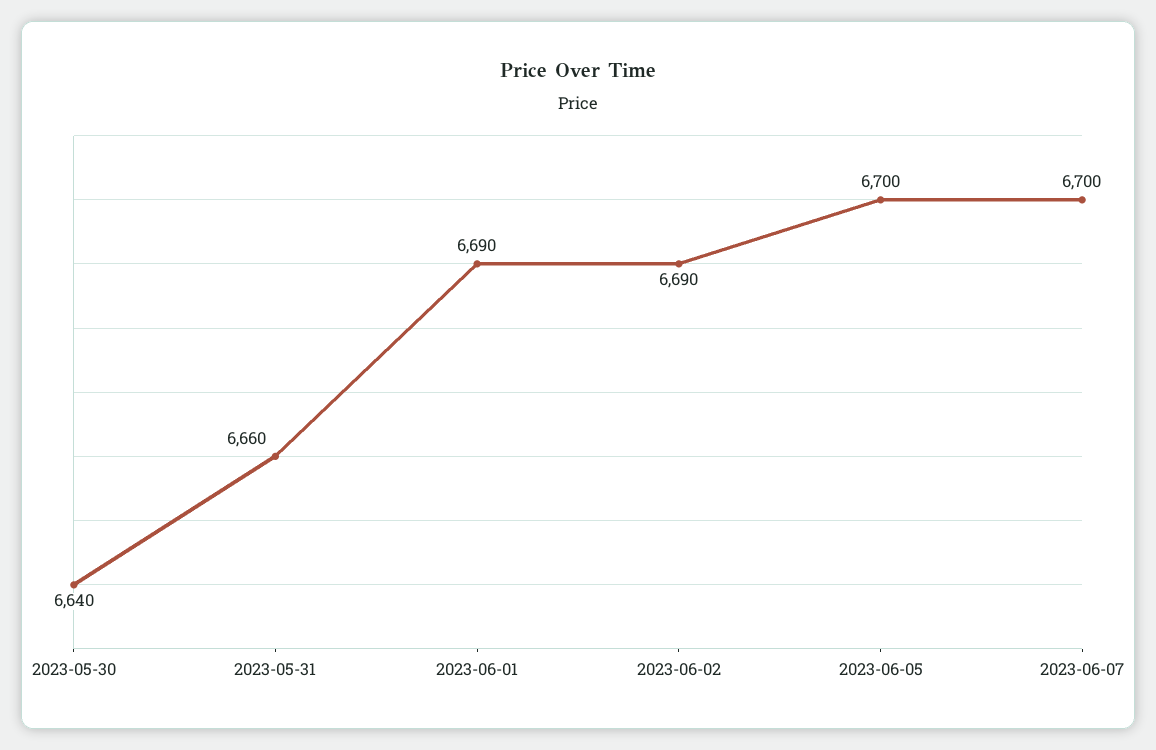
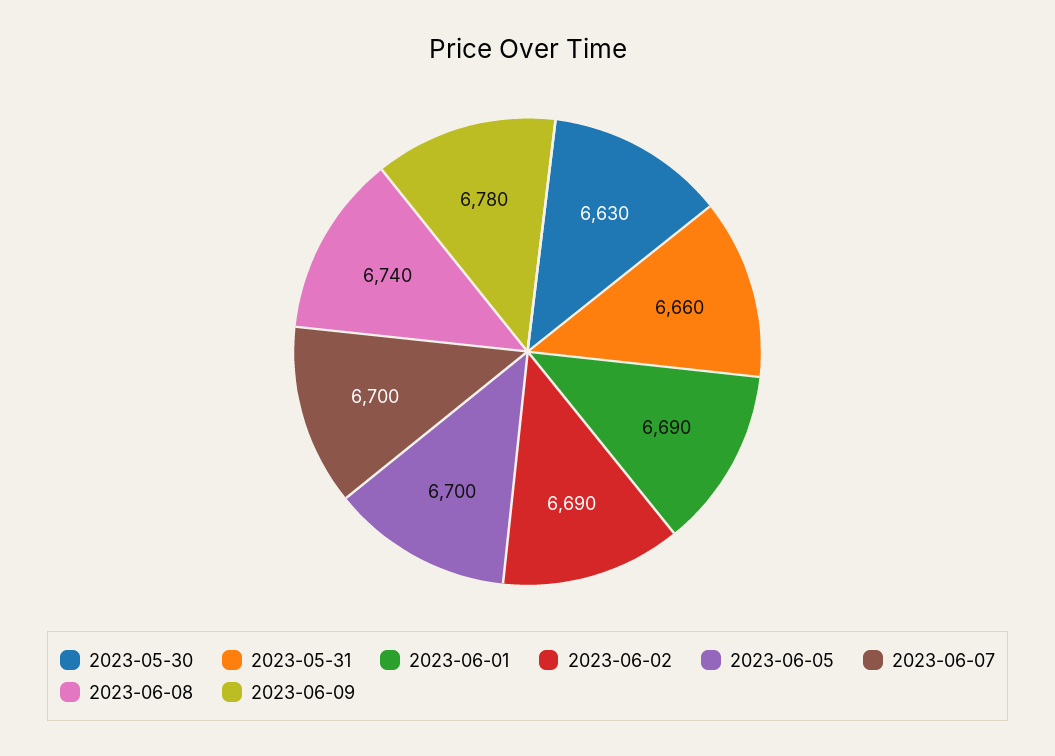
2023-05-30: 6640 -> 6630
2023-06-08: none -> 6740
2023-06-09: none -> 6780

